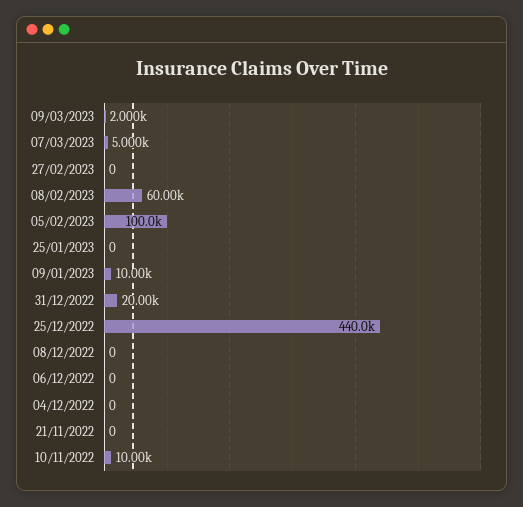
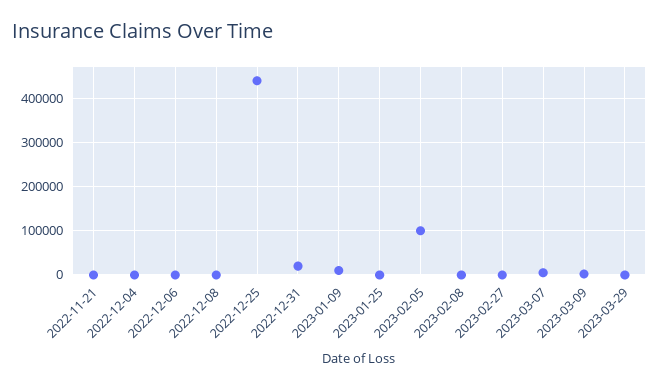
08/02/2023: 60000 -> 0
10/11/2022: 10000 -> none
2023-03-29: none -> 0

